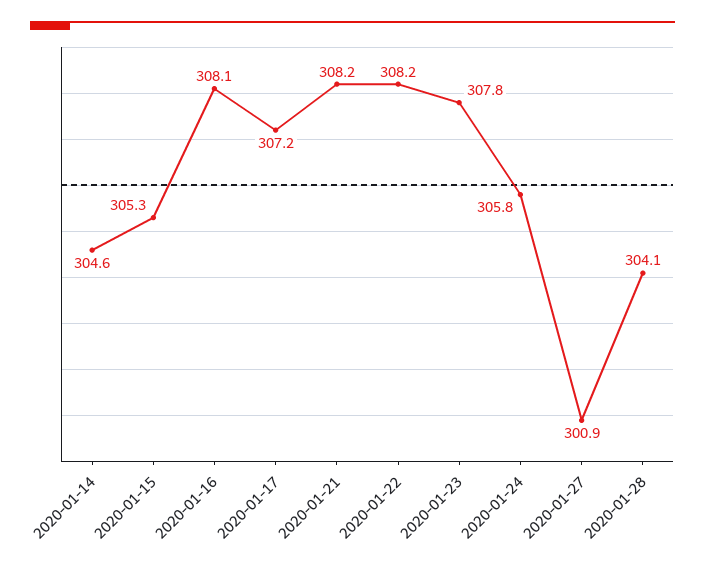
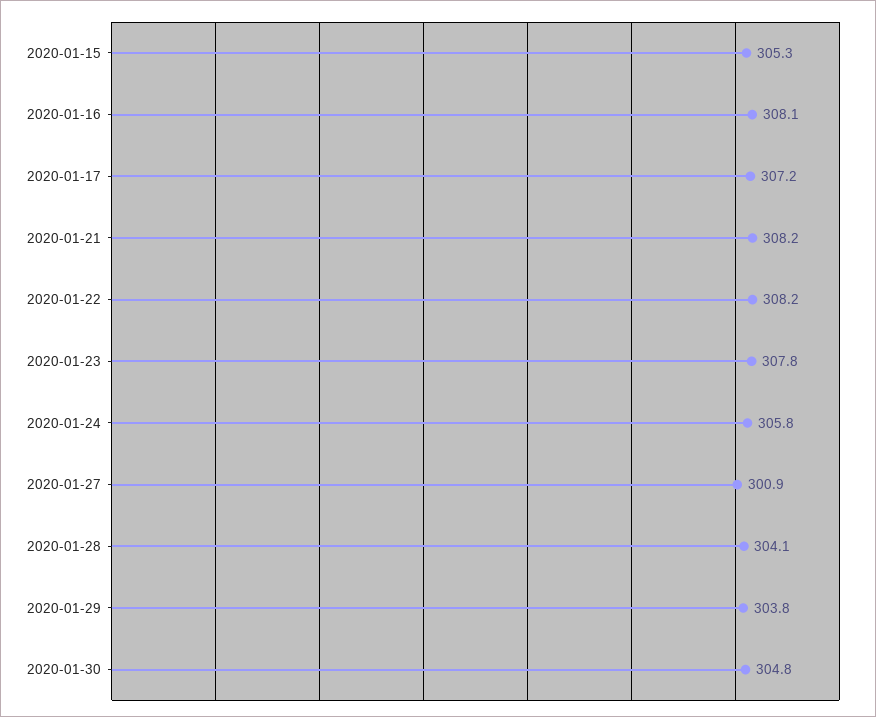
2020-01-14: 304.6 -> none
2020-01-29: none -> 303.8
2020-01-30: none -> 304.8

